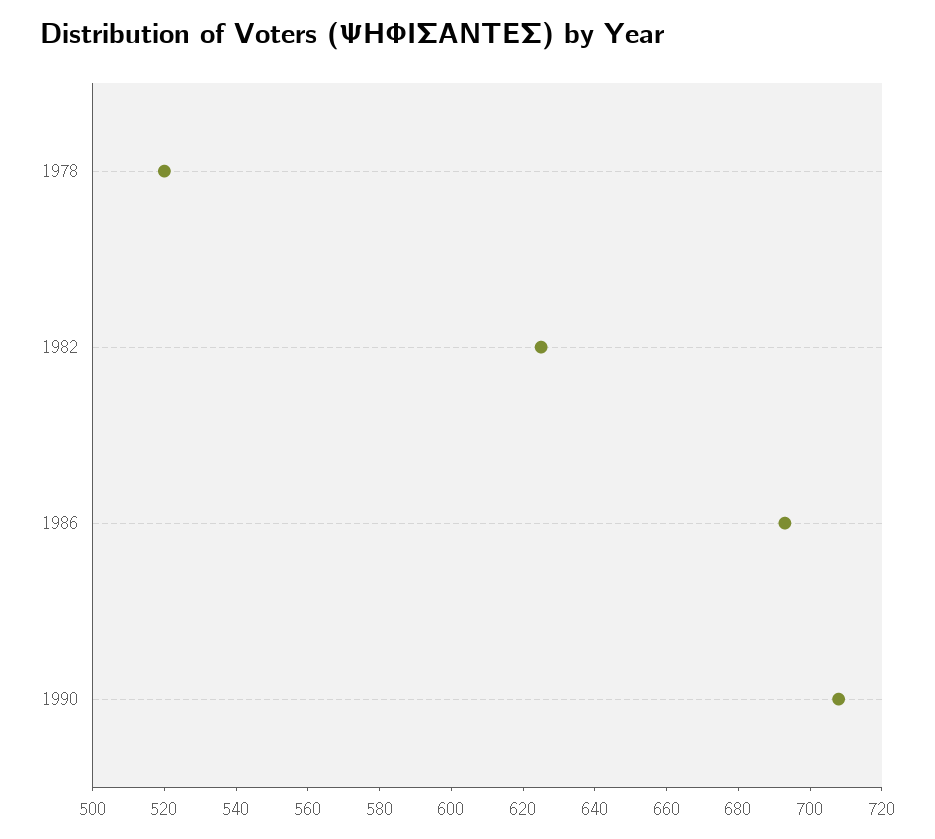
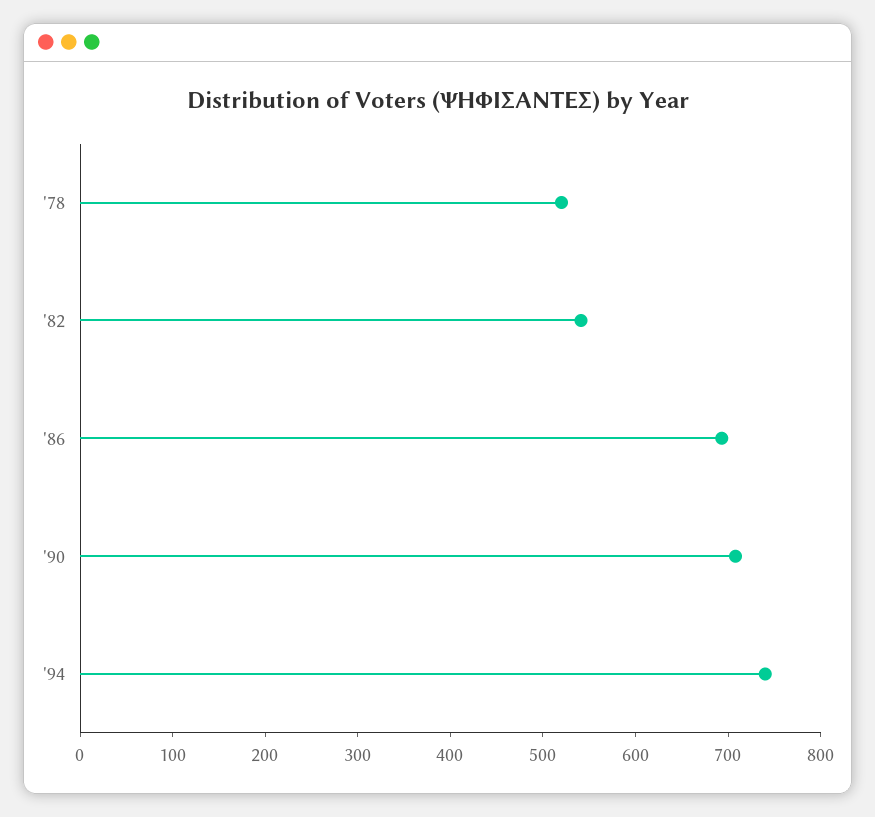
1982: 625 -> 540
'94: none -> 740

